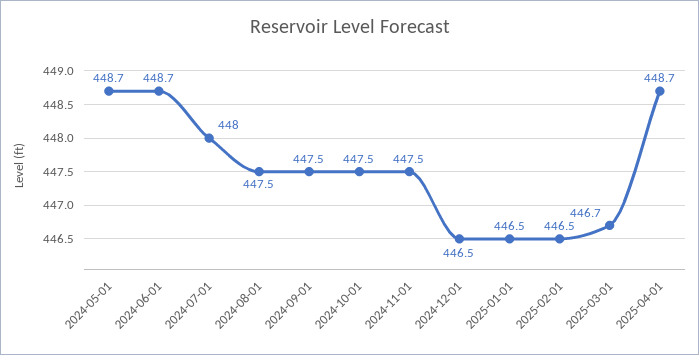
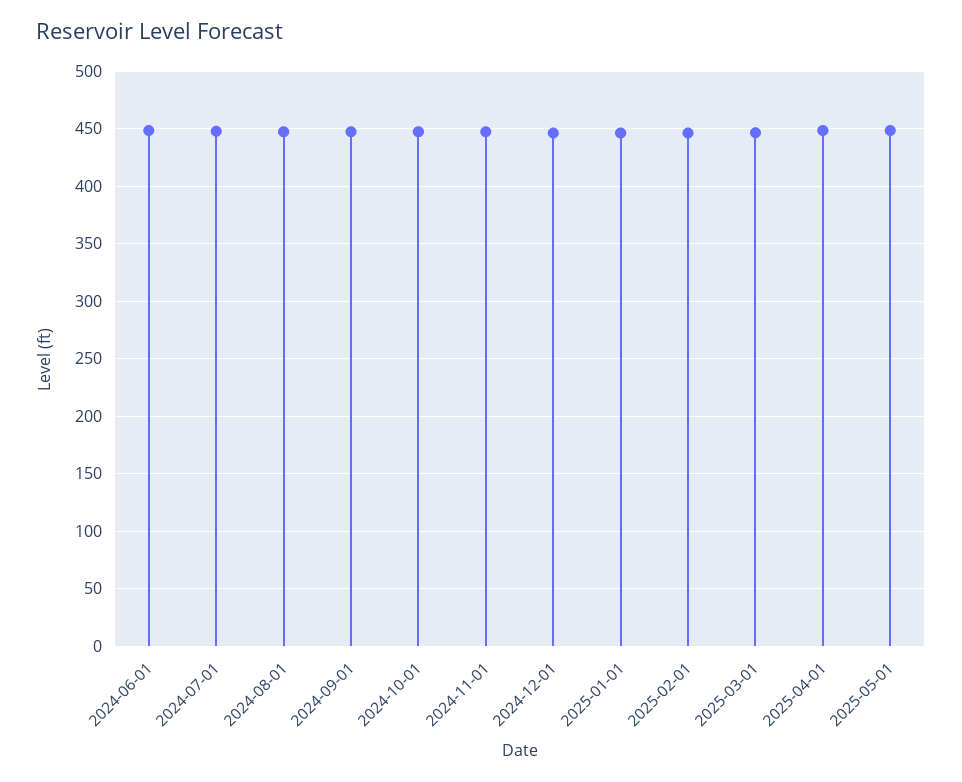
2024-05-01: 448.7 -> none
2025-05-01: none -> 450

